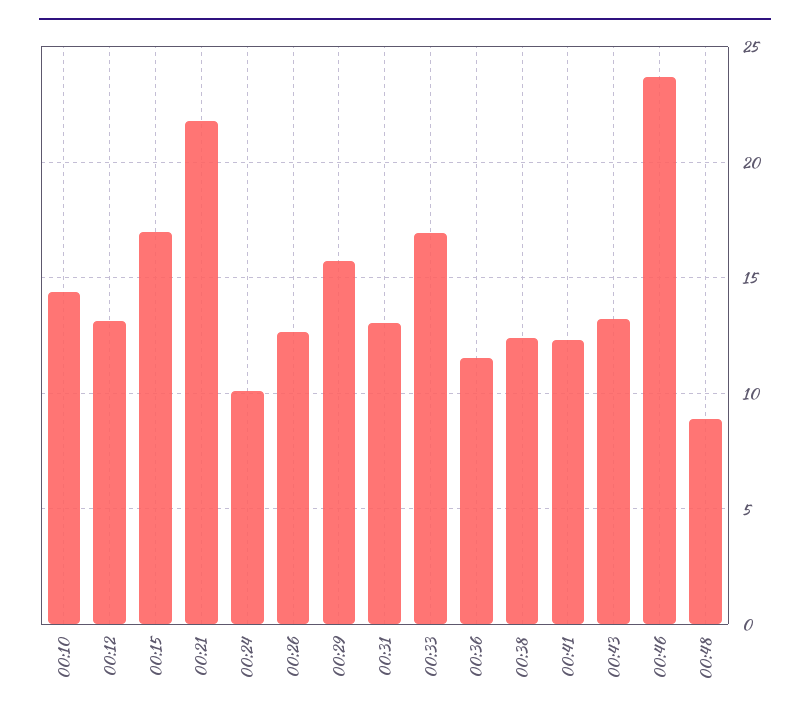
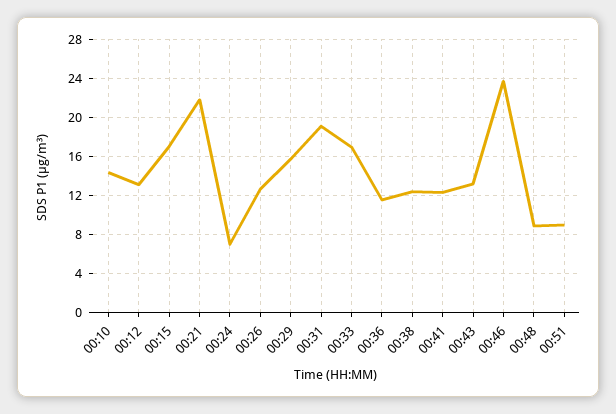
00:24: 10 -> 7
00:31: 13 -> 19
00:51: none -> 9

